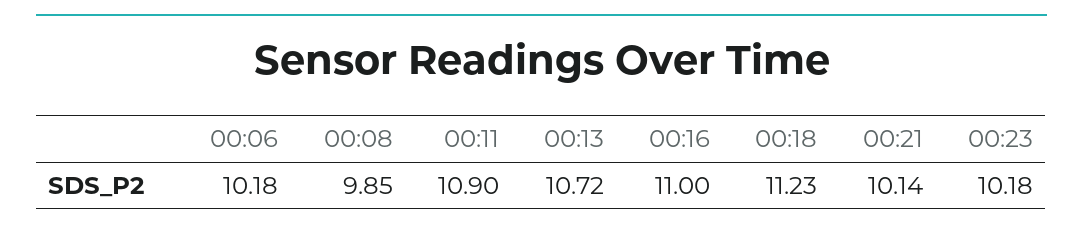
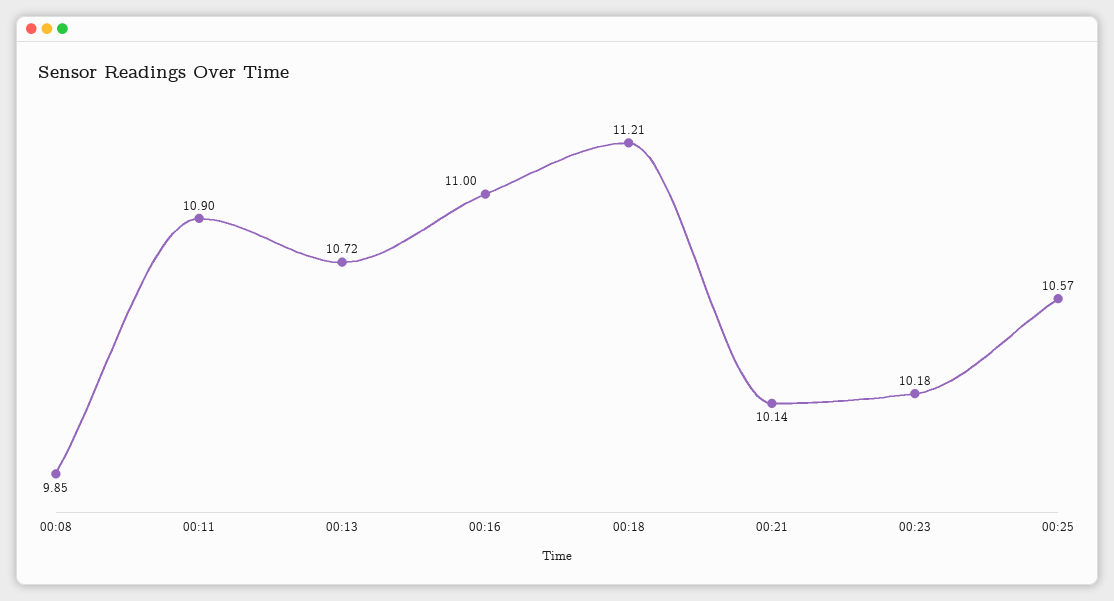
00:06: 10.18 -> none
00:18: 11.23 -> 11.21
00:25: none -> 10.57

